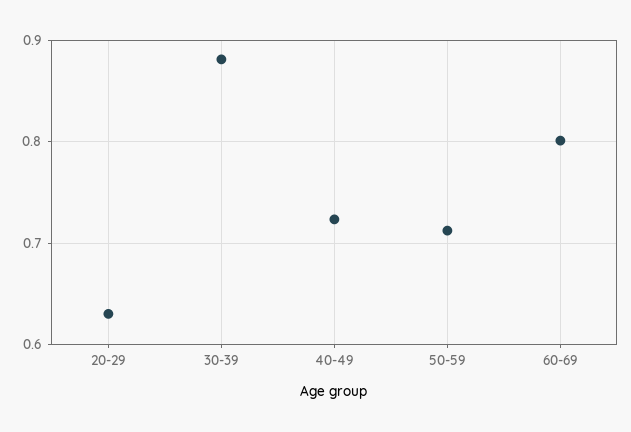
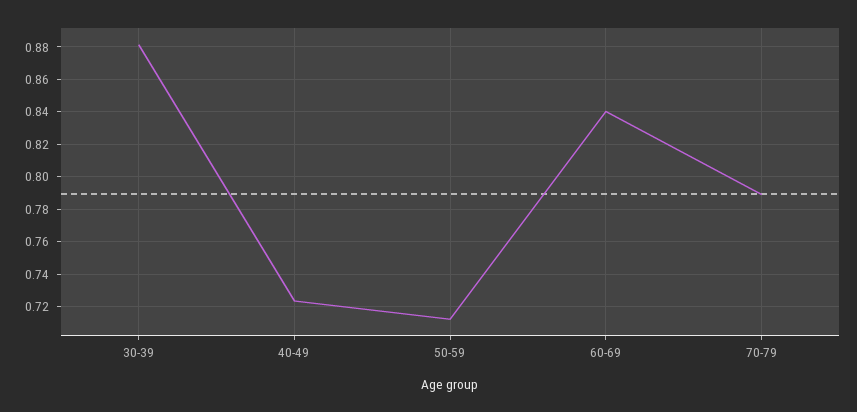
20-29: 0.63 -> none
60-69: 0.8 -> 0.84
70-79: none -> 0.79

